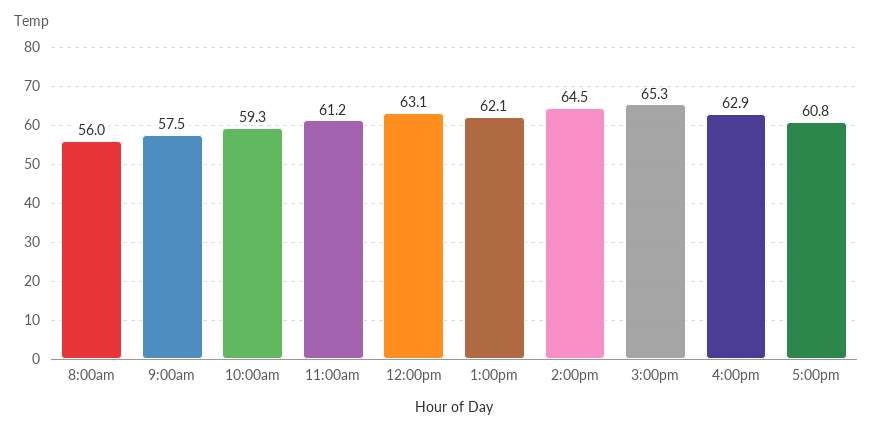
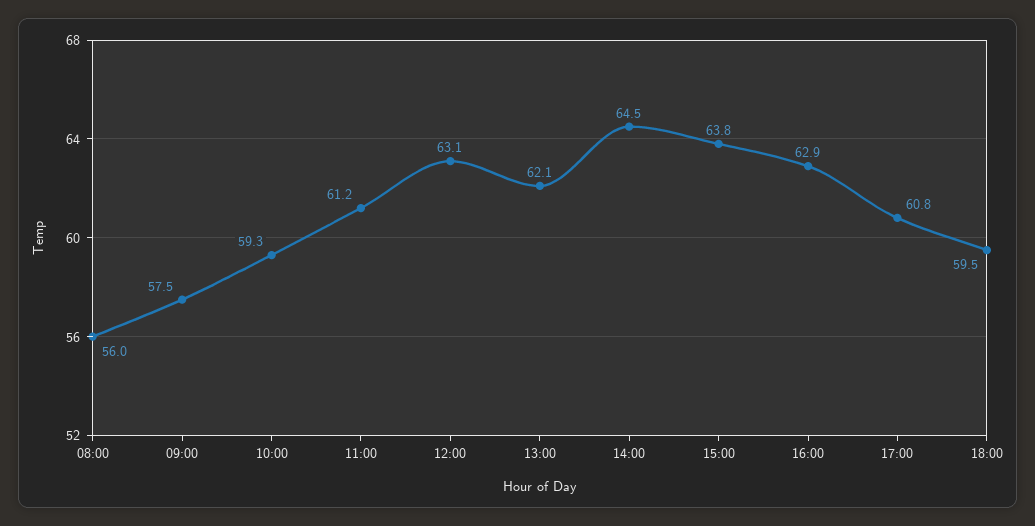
3:00pm: 65.3 -> 63.8
18:00: none -> 59.5

